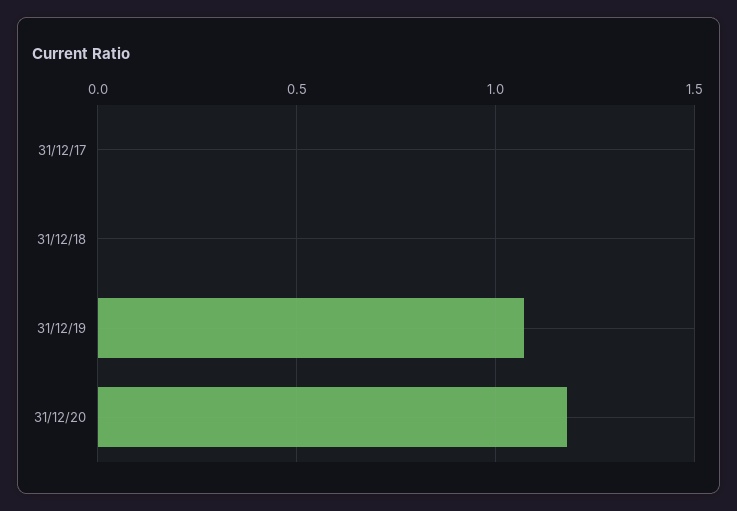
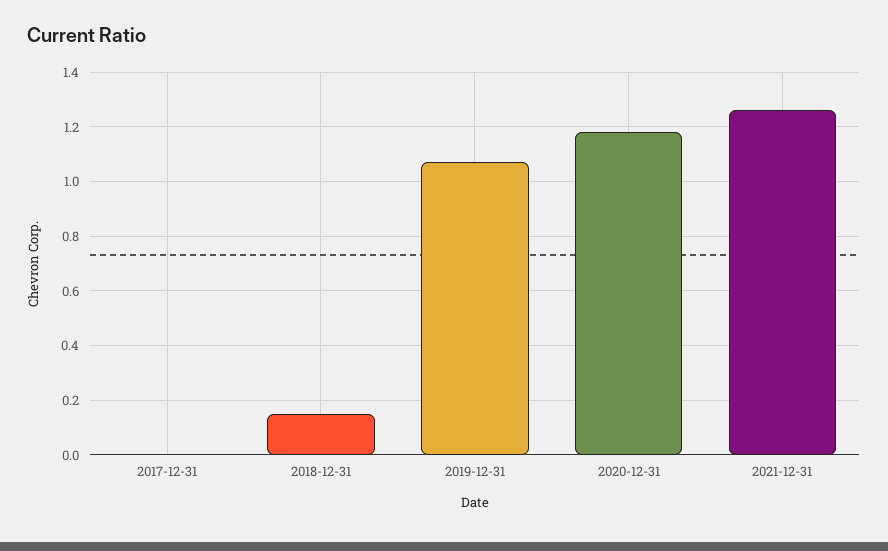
31/12/18: 0 -> 0.15
2021-12-31: none -> 1.25

